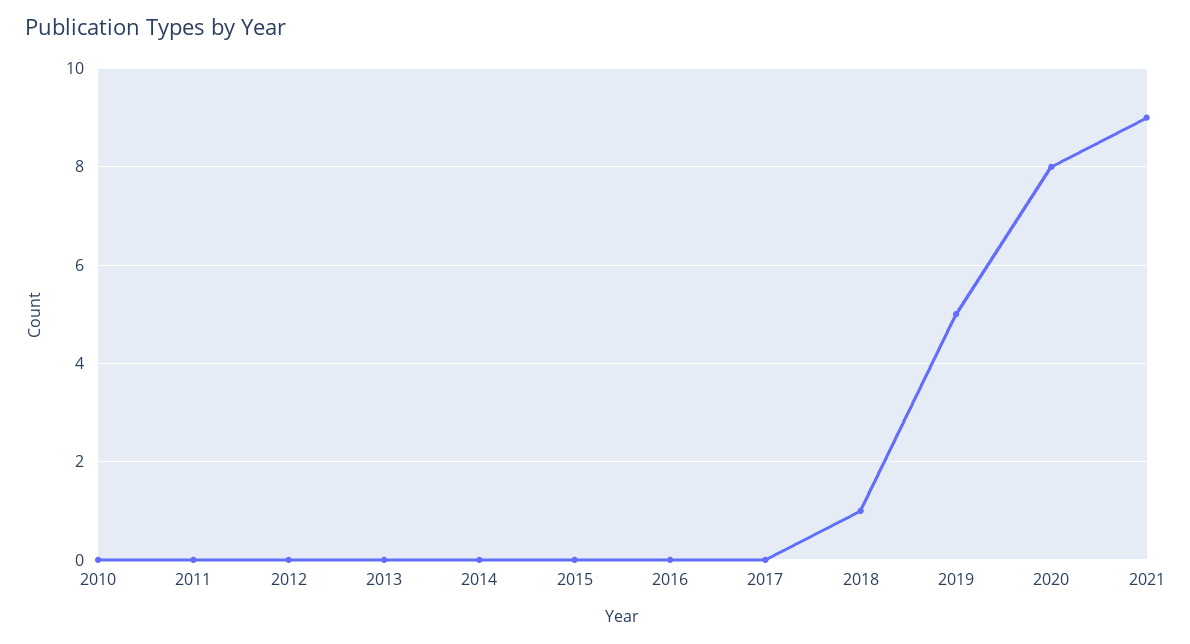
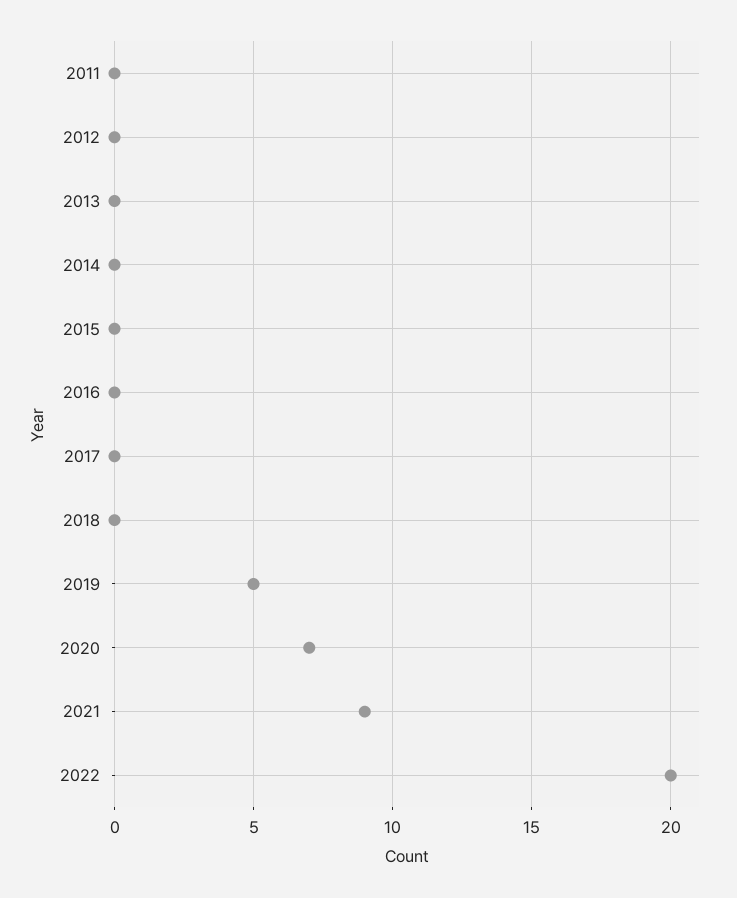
2010: 0 -> none
2018: 1 -> 0
2020: 8 -> 7
2022: none -> 20

